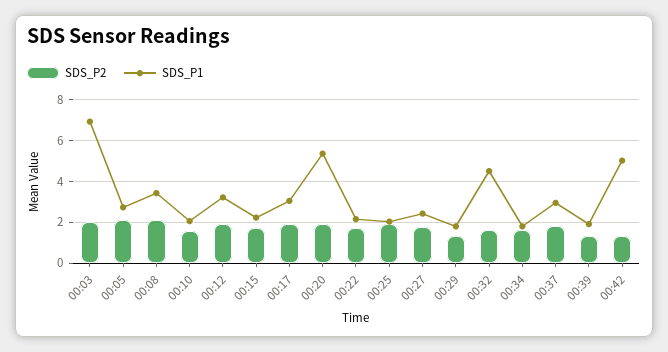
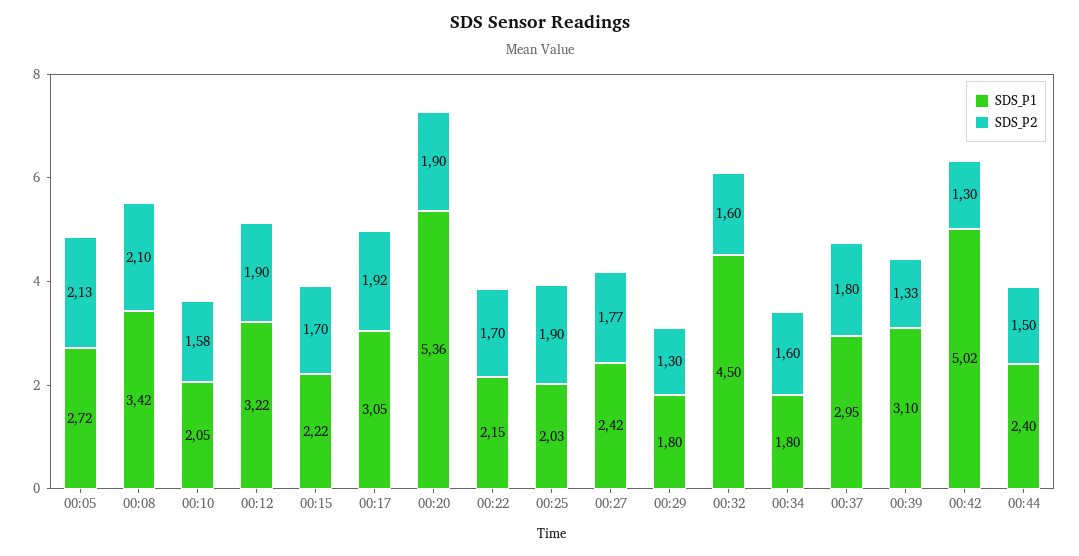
SDS_P2, 00:03: 2 -> none
SDS_P1, 00:03: 7 -> none
SDS_P1, 00:39: 2 -> 3.1
SDS_P1, 00:44: none -> 2.4
SDS_P2, 00:44: none -> 1.5

